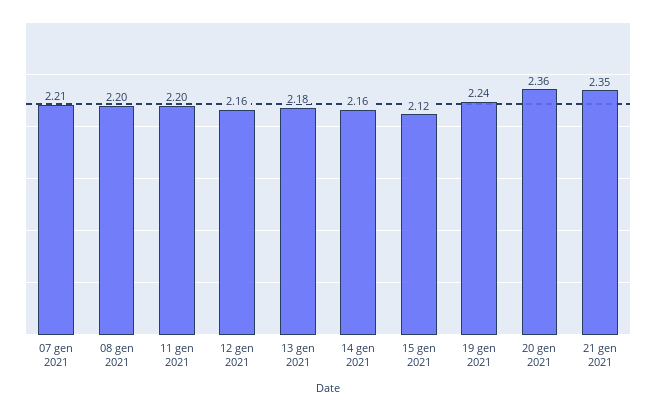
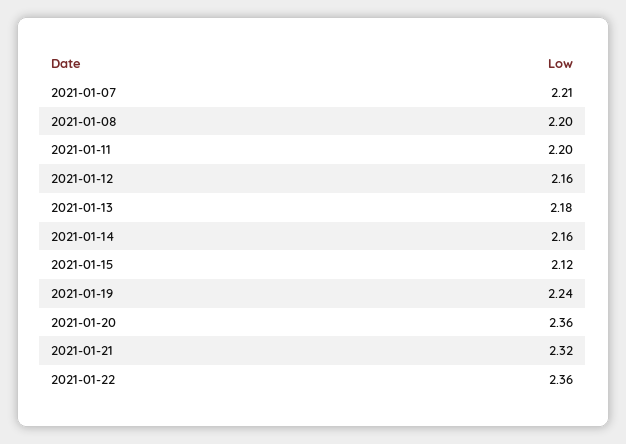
21 gen 2021: 2.35 -> 2.32
2021-01-22: none -> 2.36

